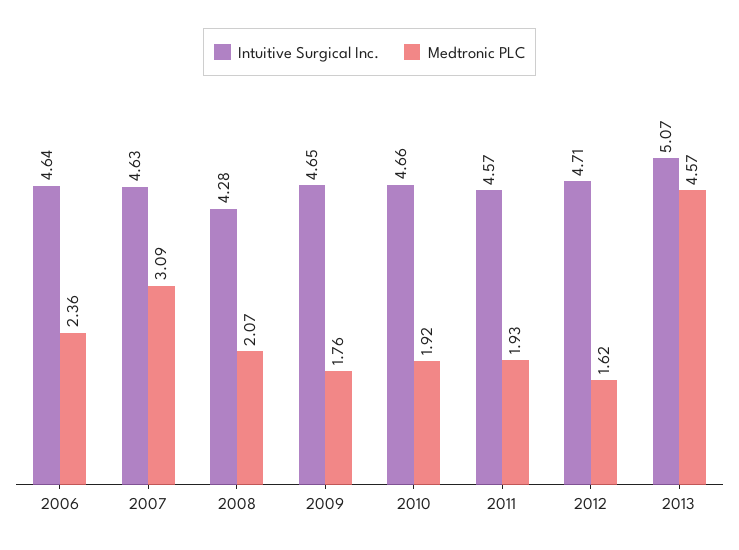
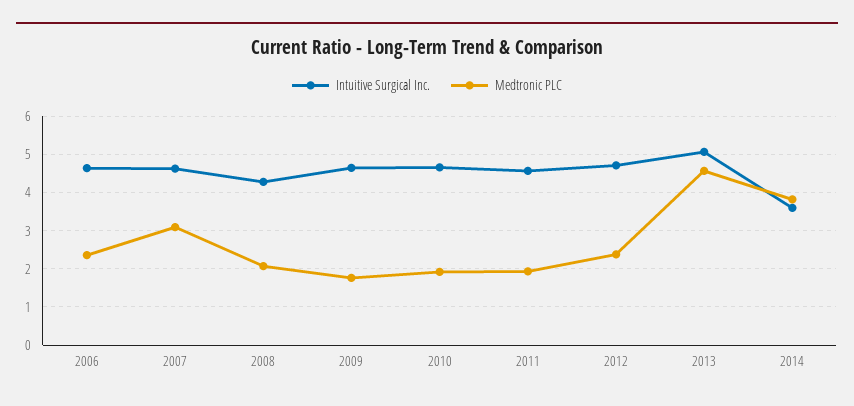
Medtronic PLC, 2012: 1.62 -> 2.4
Intuitive Surgical Inc., 2014: none -> 3.6
Medtronic PLC, 2014: none -> 3.8

